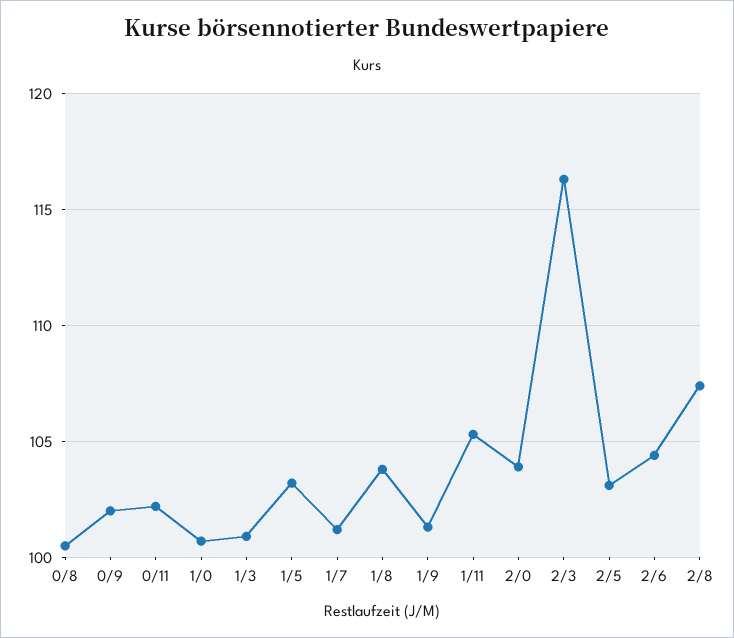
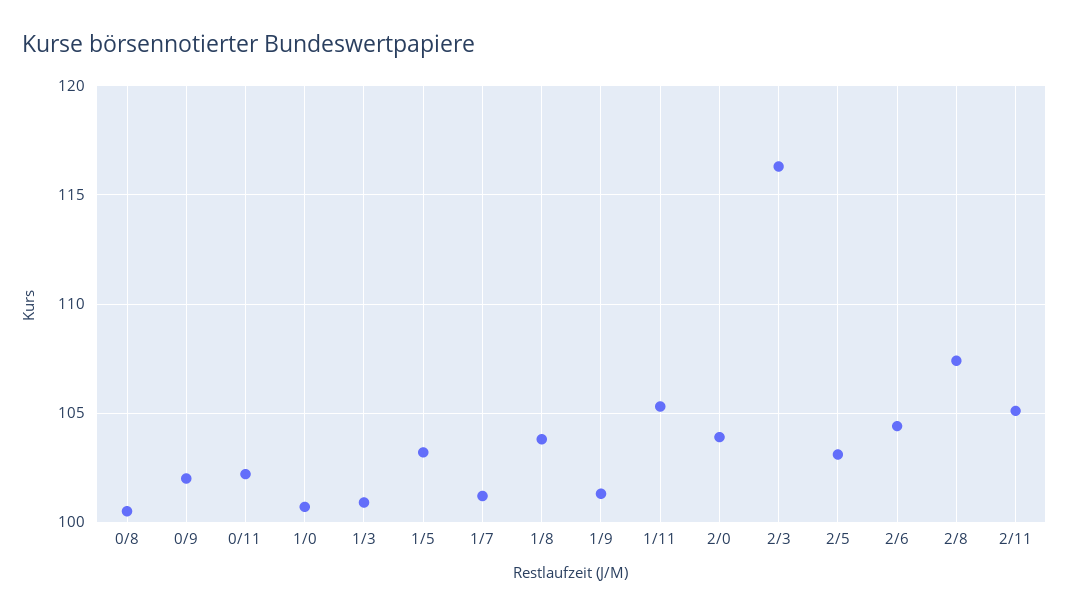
2/11: none -> 105

